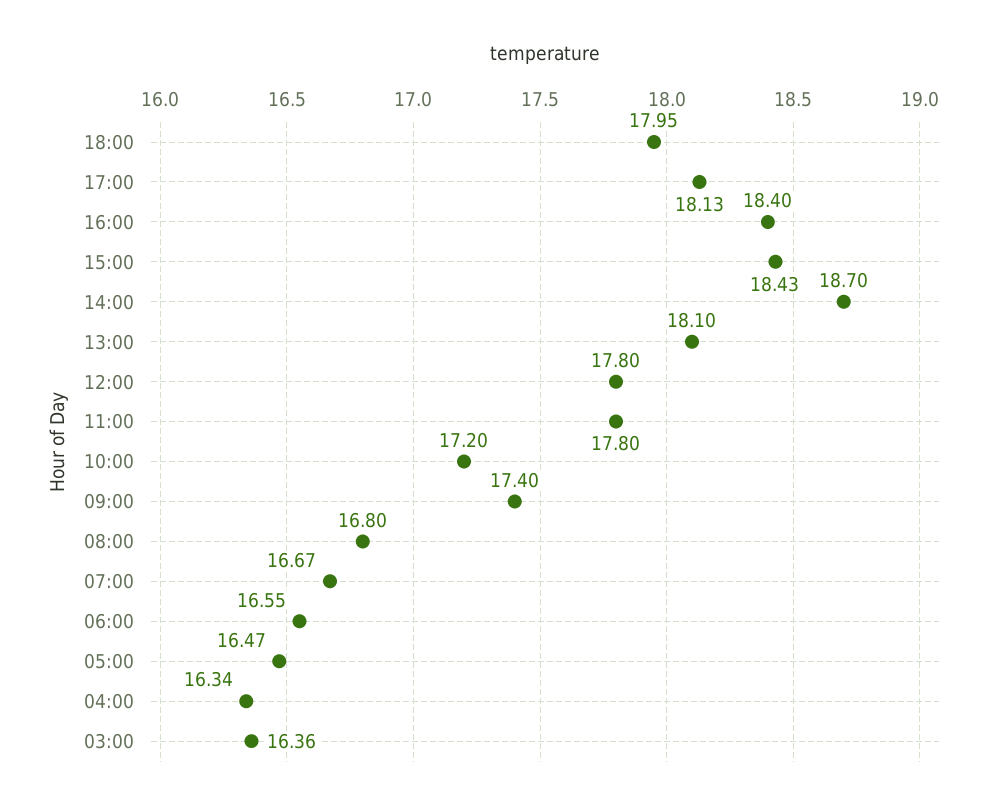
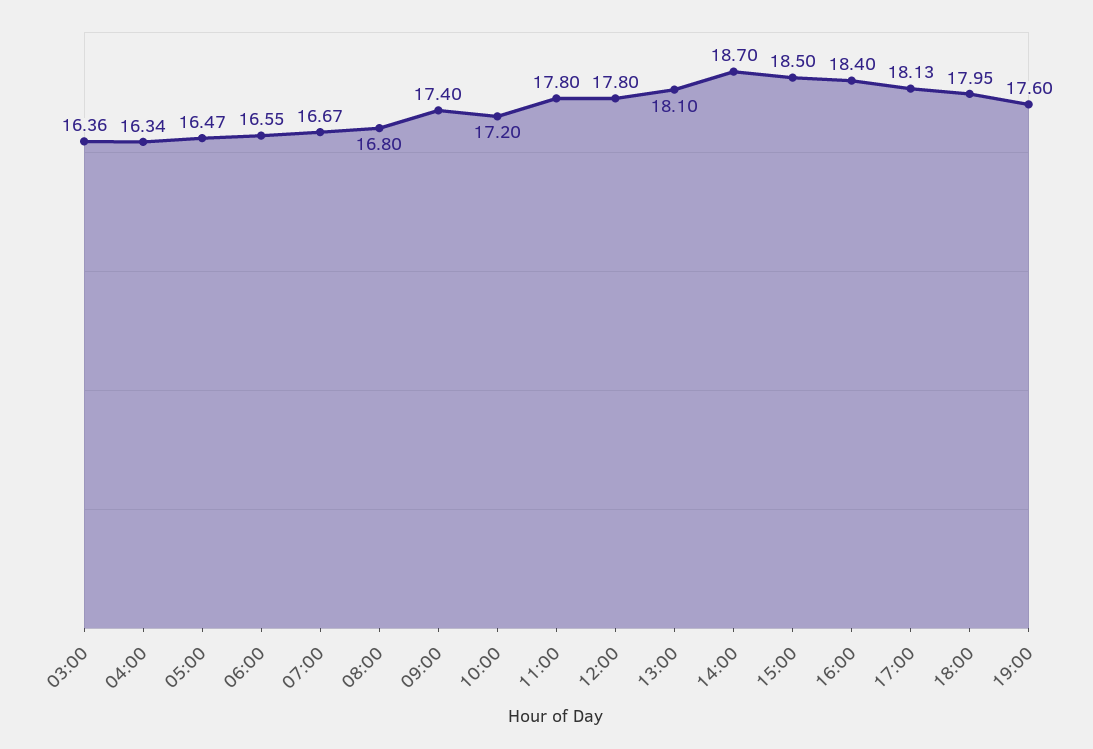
15:00: 18.43 -> 18.5
19:00: none -> 17.6

